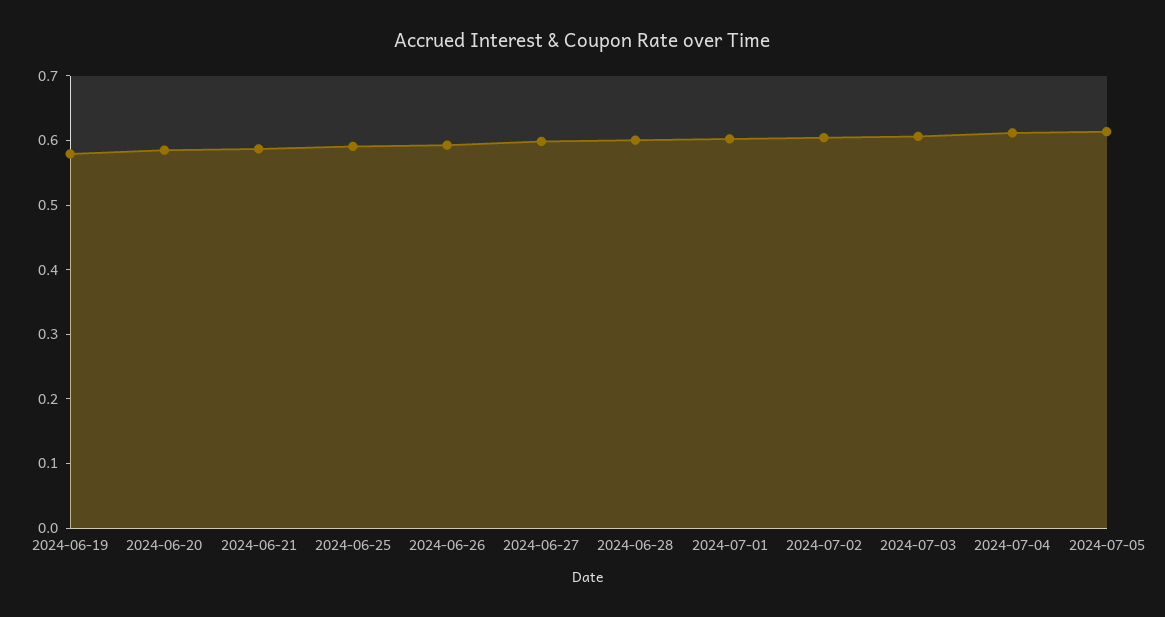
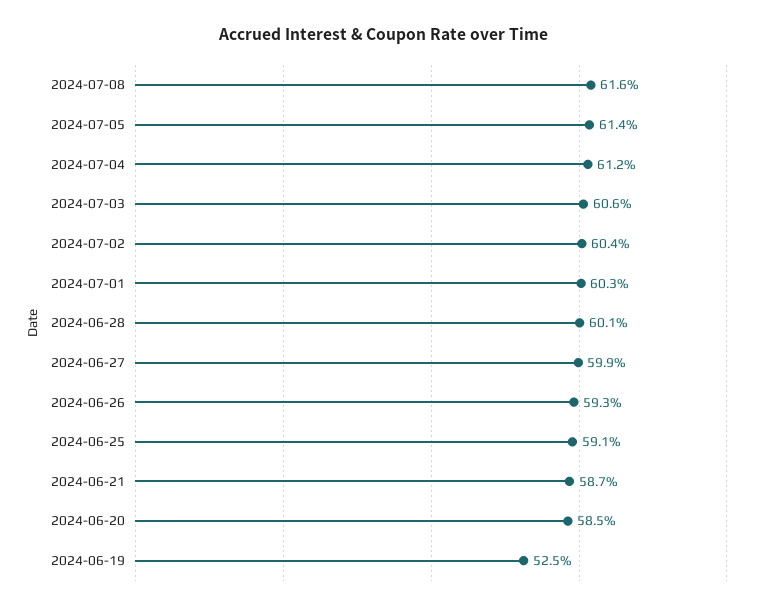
2024-06-19: 0.58 -> 0.525
2024-07-08: none -> 0.616

